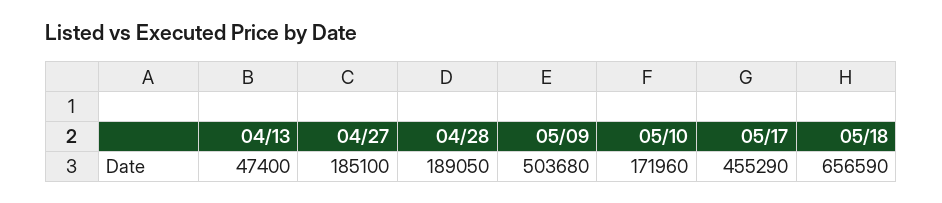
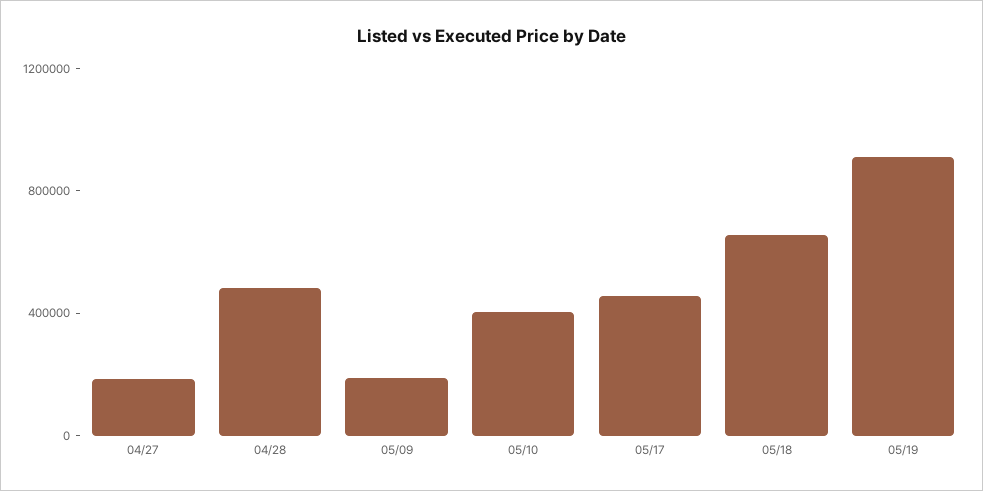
04/13: 47400 -> none
04/28: 189050 -> 500000
05/09: 503680 -> 200000
05/10: 171960 -> 400000
05/19: none -> 900000

